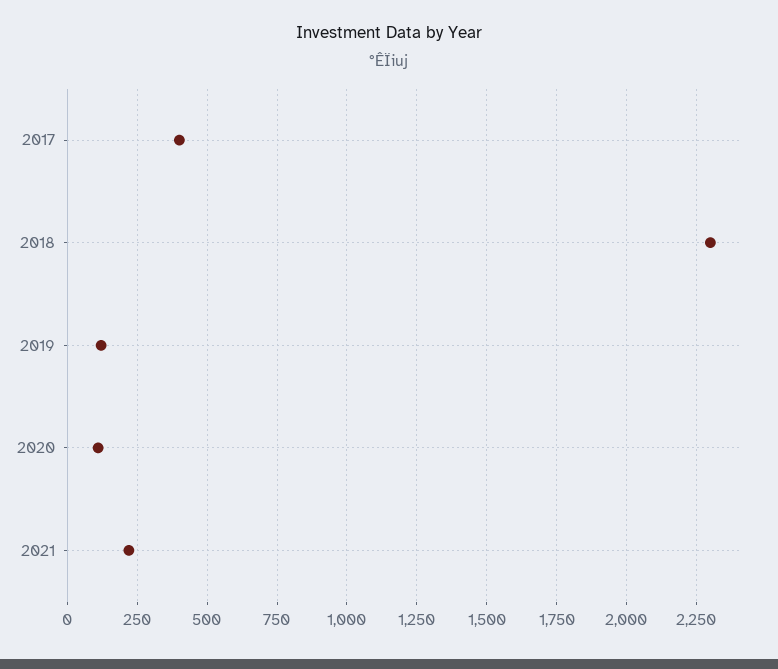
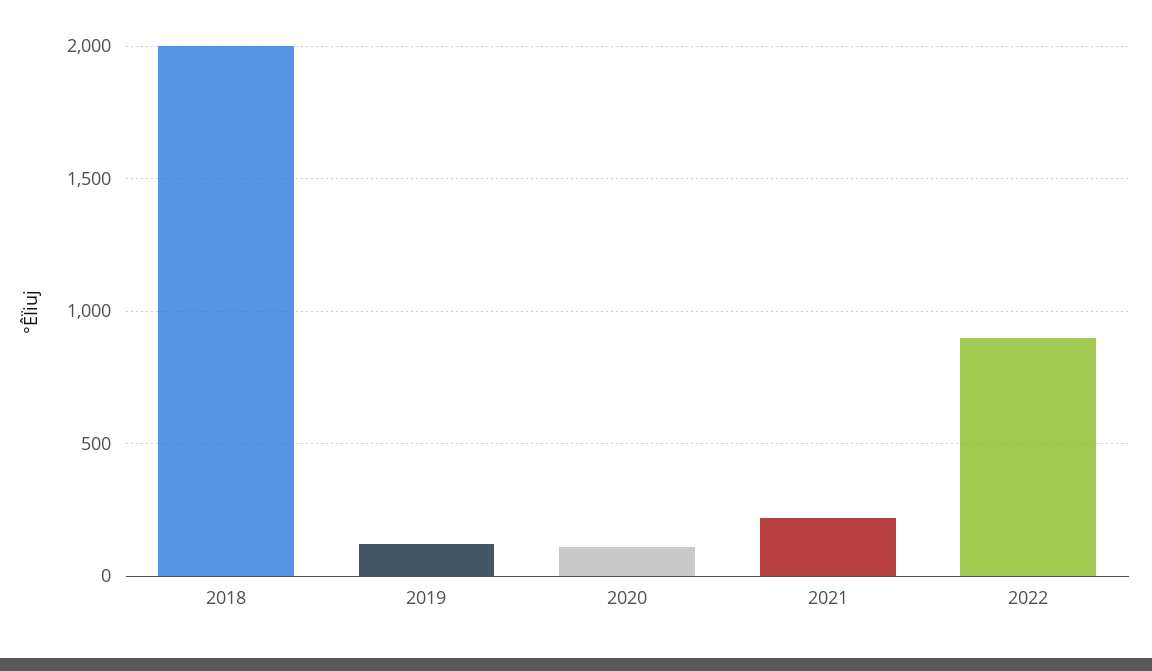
2017: 400 -> none
2018: 2300 -> 2000
2022: none -> 900

